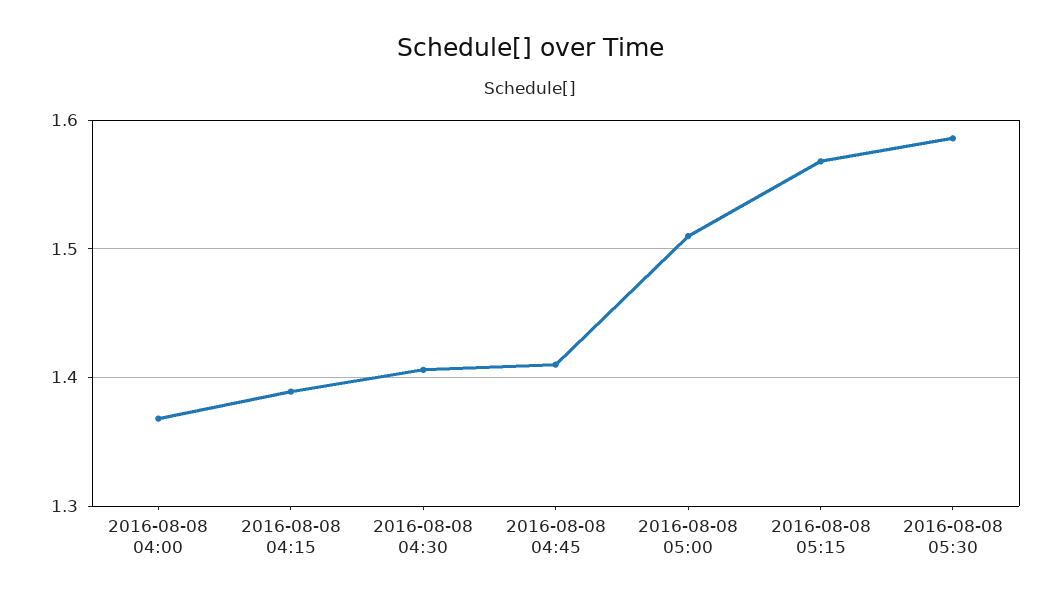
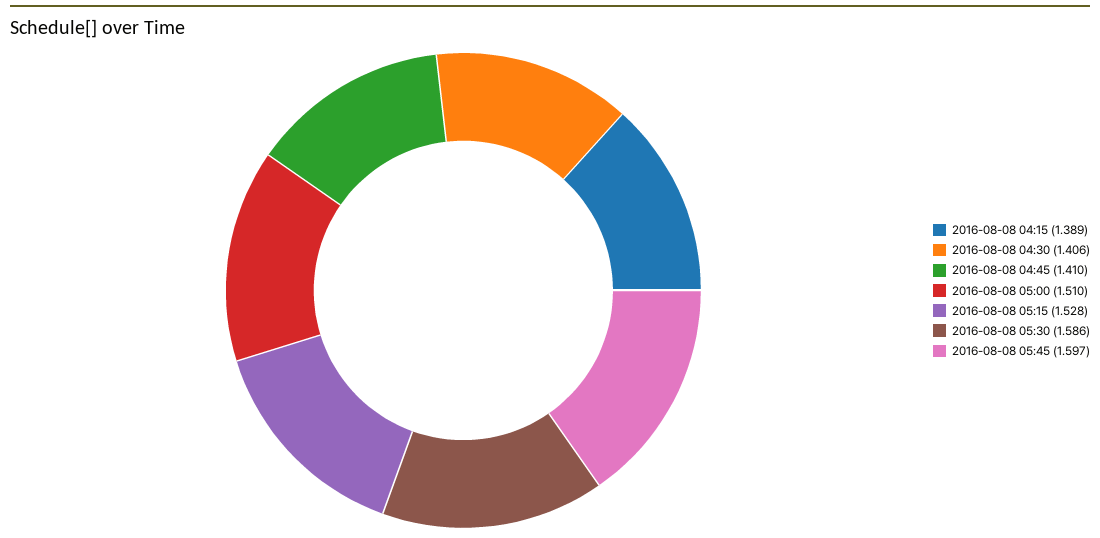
2016-08-08 04:00: 1.37 -> none
2016-08-08 05:15: 1.57 -> 1.528
2016-08-08 05:45: none -> 1.597

